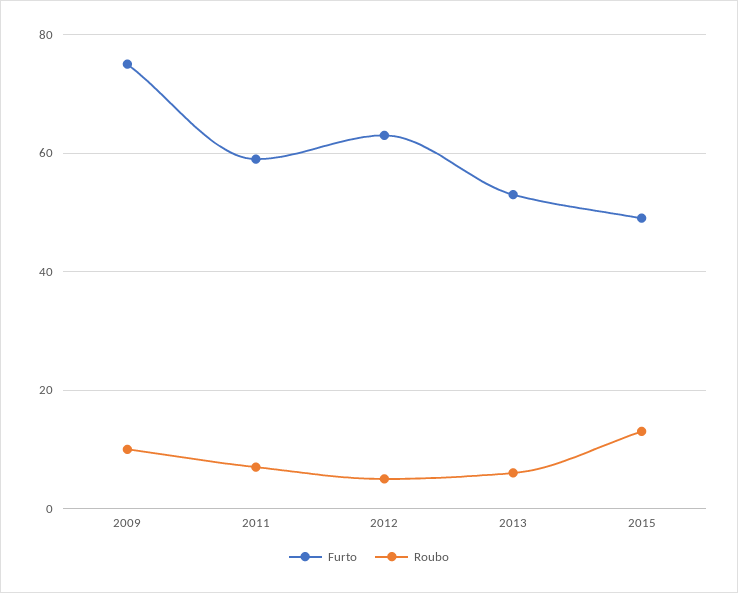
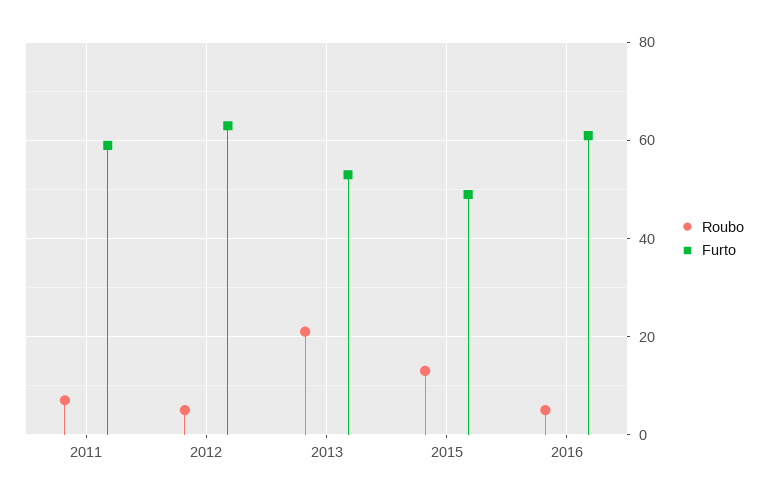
Furto, 2009: 75 -> none
Roubo, 2009: 10 -> none
Roubo, 2013: 5 -> 20
Roubo, 2016: none -> 5
Furto, 2016: none -> 60

